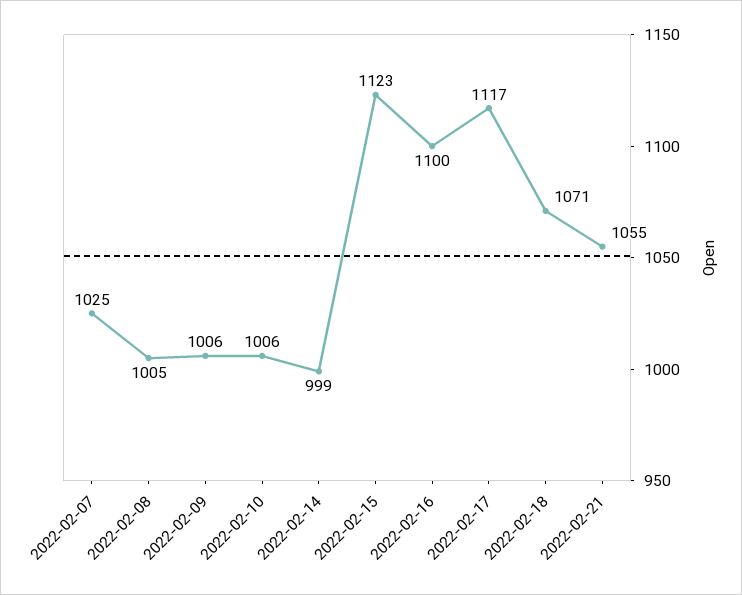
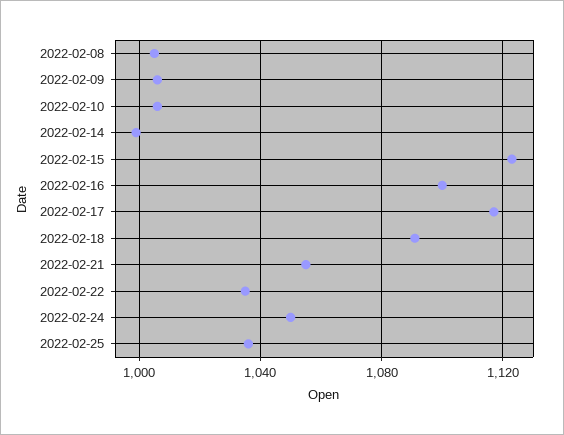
2022-02-07: 1025 -> none
2022-02-18: 1071 -> 1090
2022-02-22: none -> 1035
2022-02-24: none -> 1050
2022-02-25: none -> 1035

